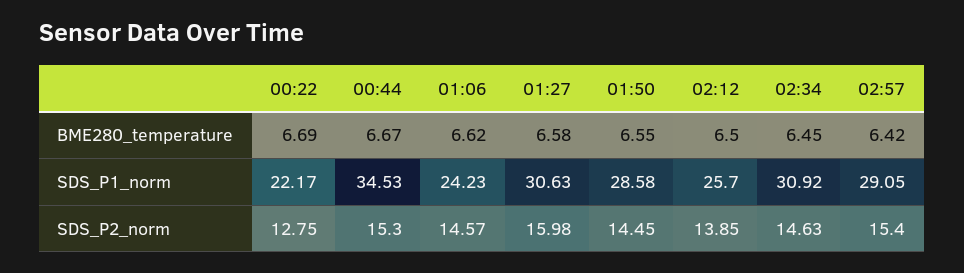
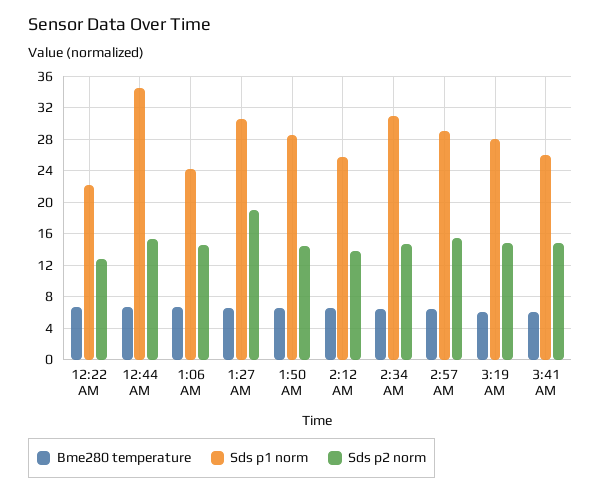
SDS_P2_norm, 01:27: 15.98 -> 19
BME280_temperature, 3:19 AM: none -> 6
SDS_P1_norm, 3:19 AM: none -> 28
SDS_P2_norm, 3:19 AM: none -> 15
BME280_temperature, 3:41 AM: none -> 6
SDS_P1_norm, 3:41 AM: none -> 26
SDS_P2_norm, 3:41 AM: none -> 15

